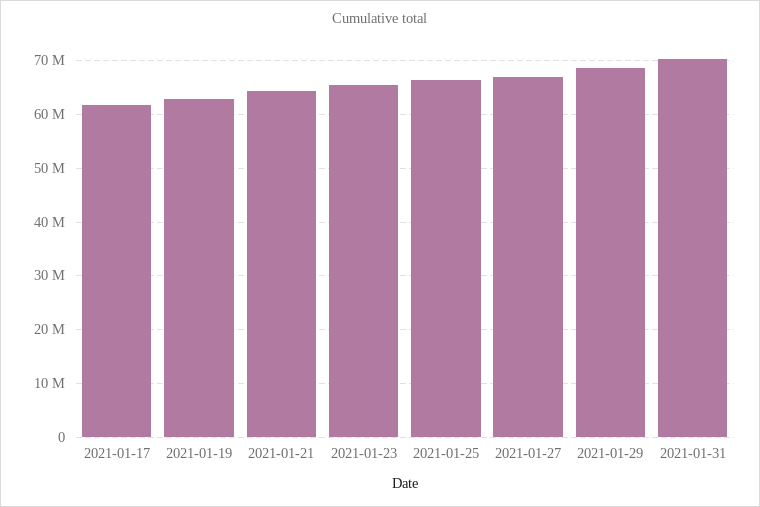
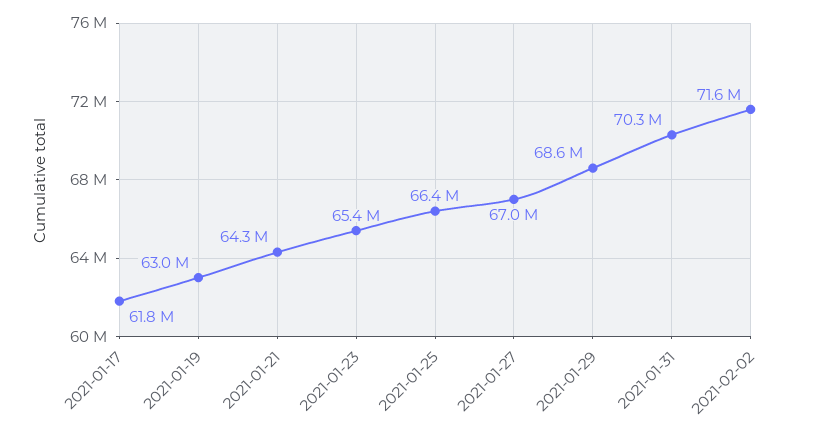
2021-02-02: none -> 71600000

